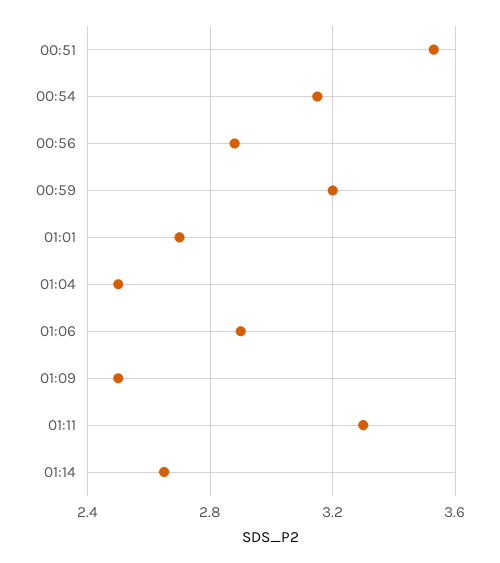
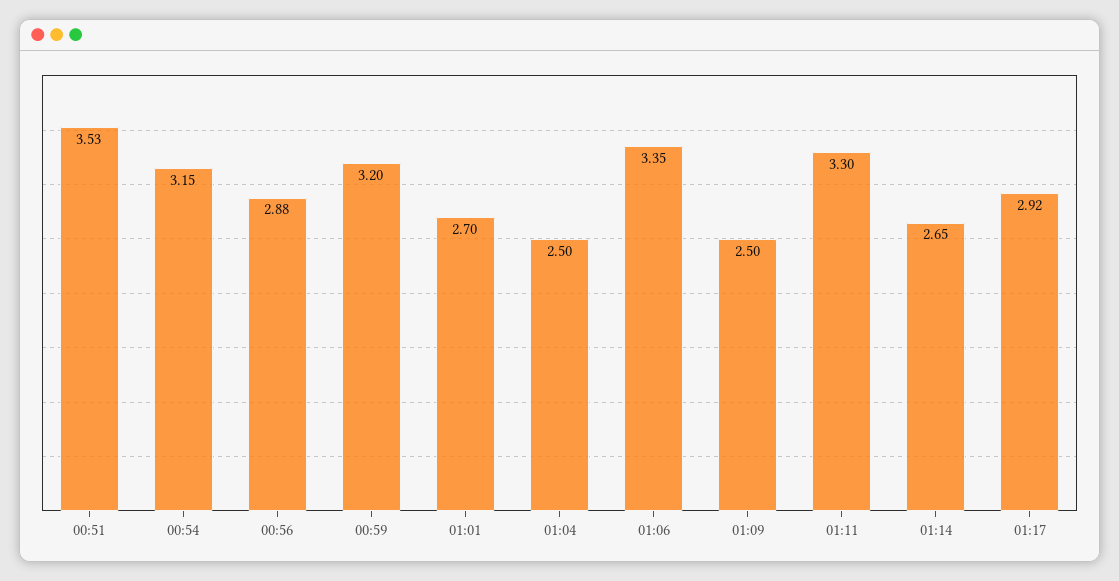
01:06: 2.9 -> 3.35
01:17: none -> 2.92

